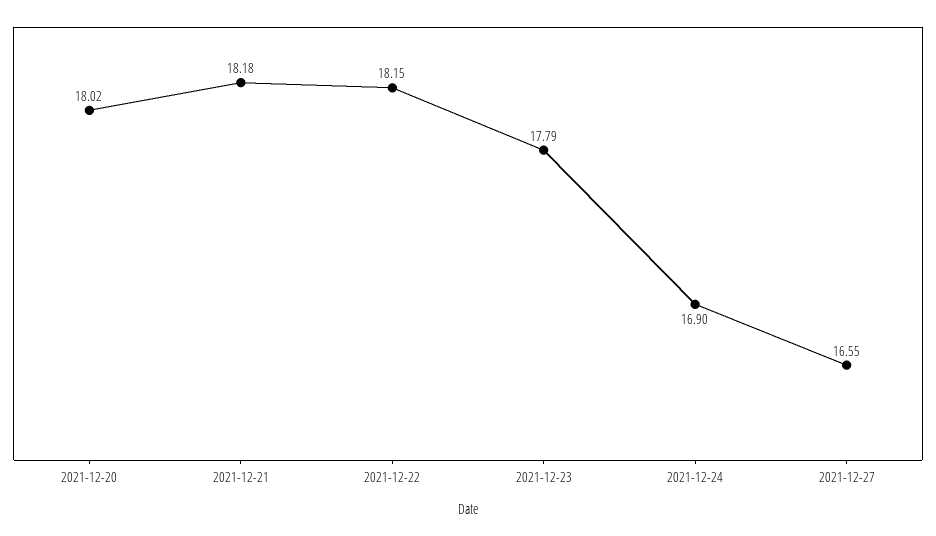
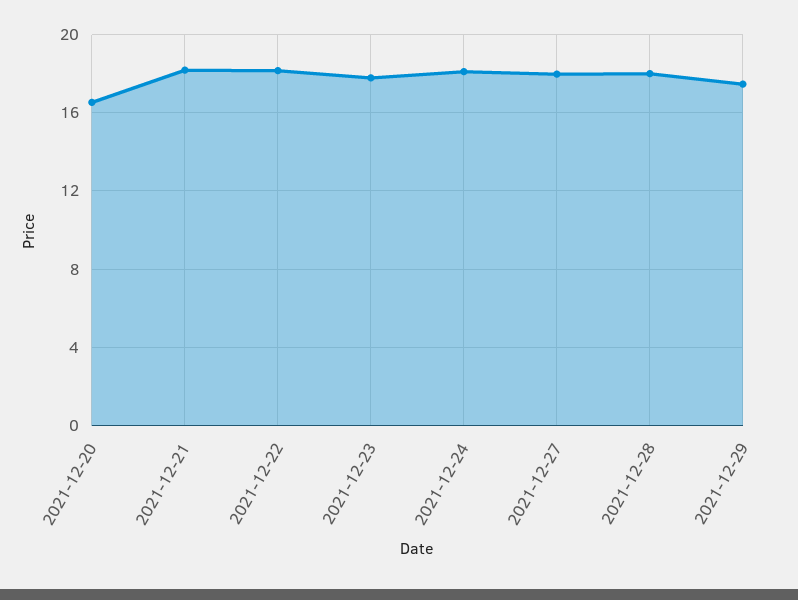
2021-12-20: 18.02 -> 16.5
2021-12-24: 16.9 -> 18
2021-12-27: 16.55 -> 18
2021-12-28: none -> 18
2021-12-29: none -> 17.5

